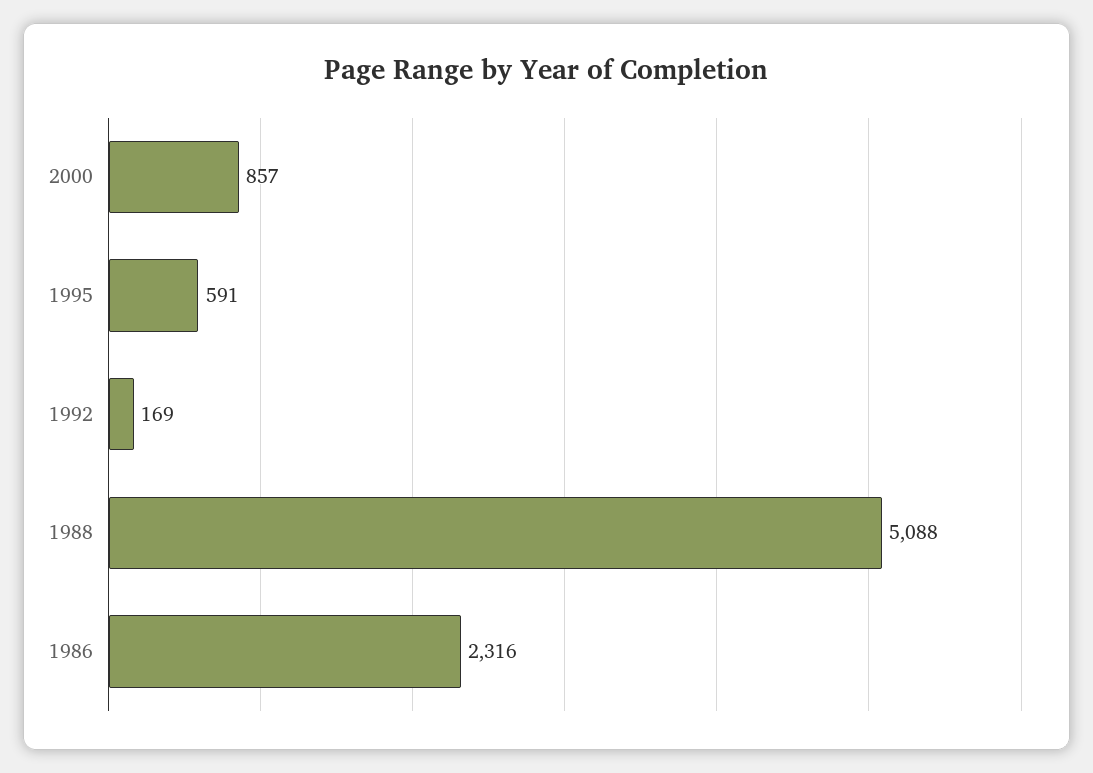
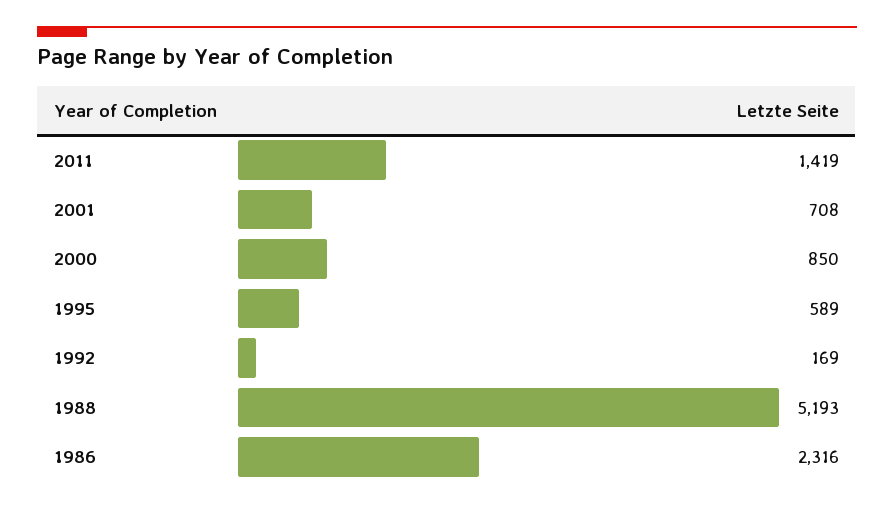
2000: 857 -> 850
1995: 591 -> 589
1988: 5088 -> 5193
2011: none -> 1419
2001: none -> 708

